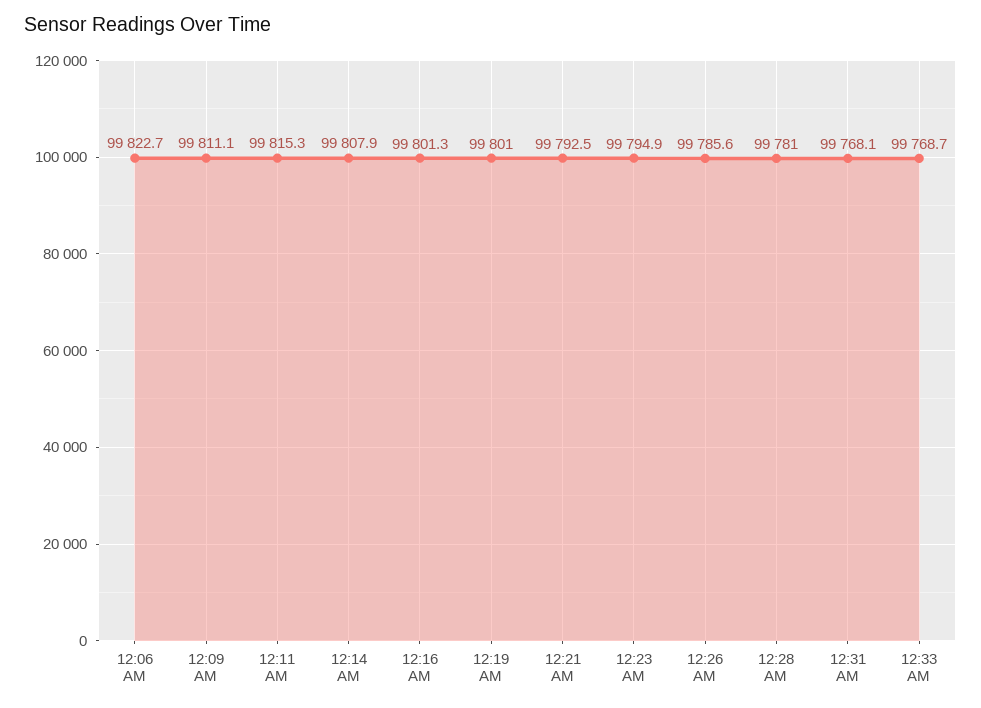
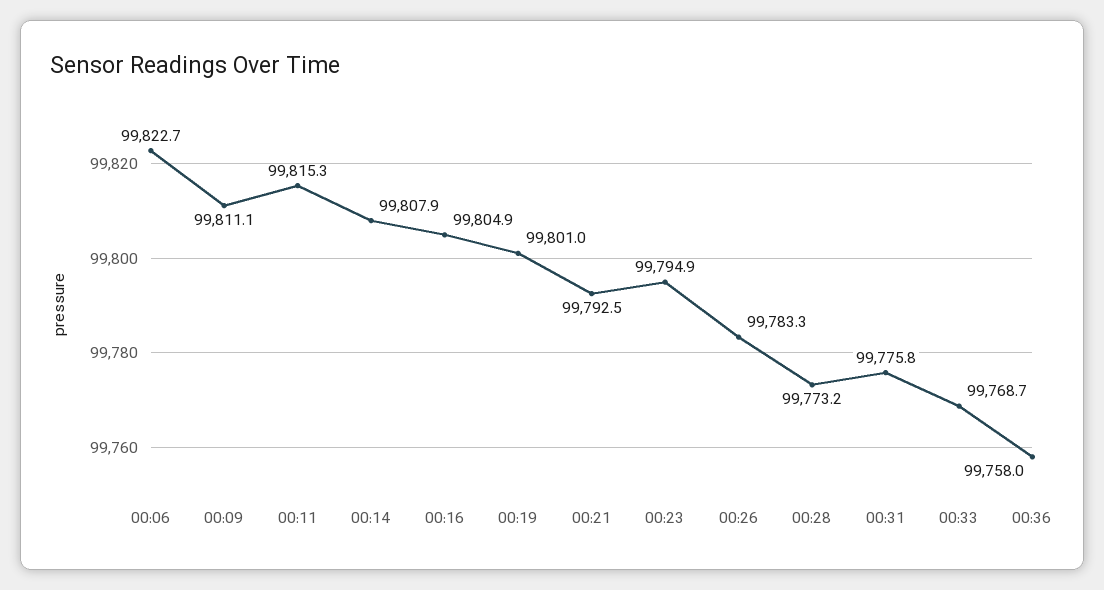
12:16 AM: 99801.3 -> 99804.9
12:26 AM: 99785.6 -> 99783.3
12:28 AM: 99781 -> 99773.2
12:31 AM: 99768.1 -> 99775.8
00:36: none -> 99758

